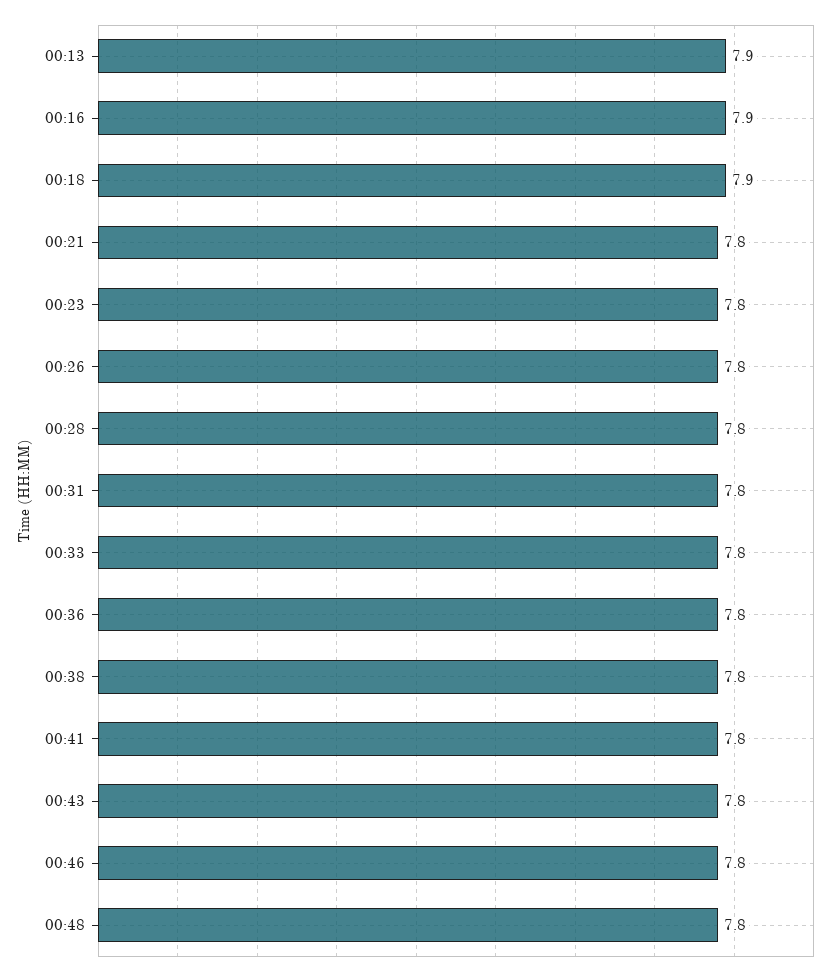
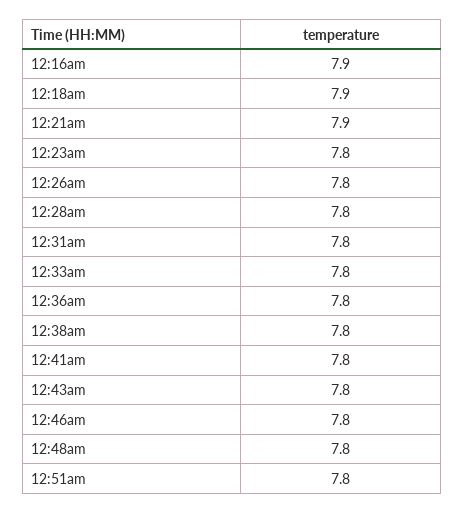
00:13: 7.9 -> none
00:21: 7.8 -> 7.9
12:51am: none -> 7.8

